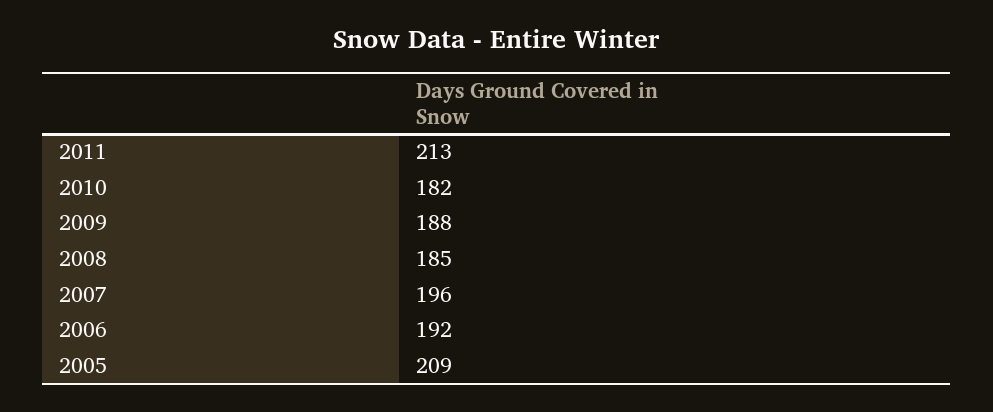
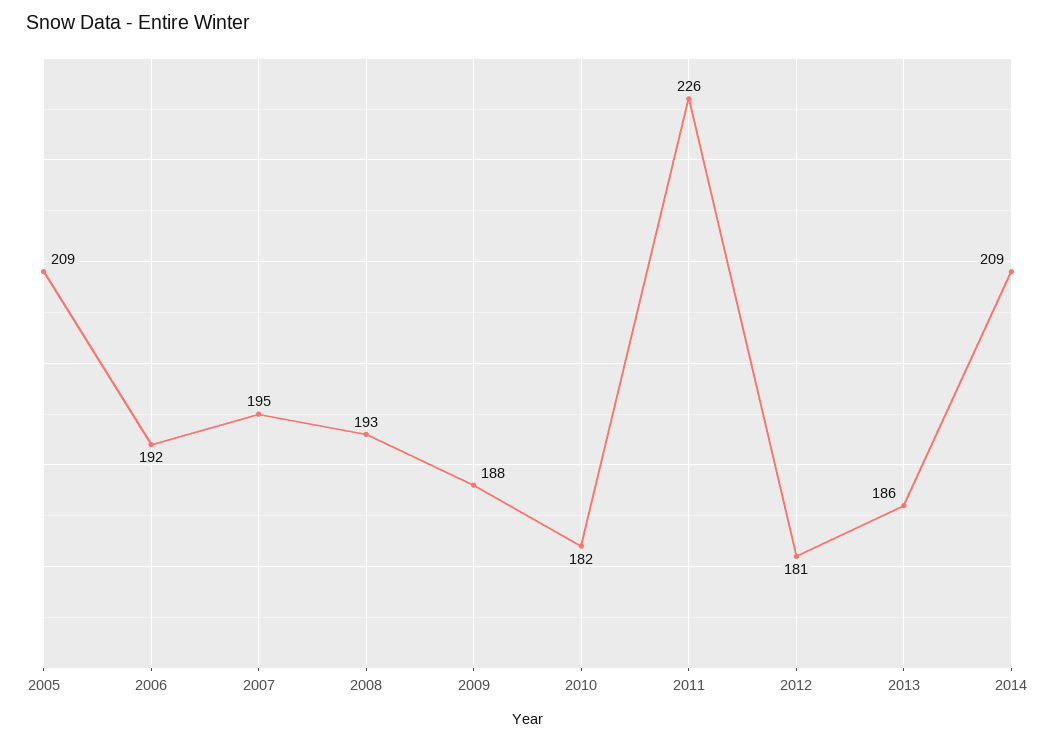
2011: 213 -> 226
2008: 185 -> 193
2007: 196 -> 195
2012: none -> 181
2013: none -> 186
2014: none -> 209

